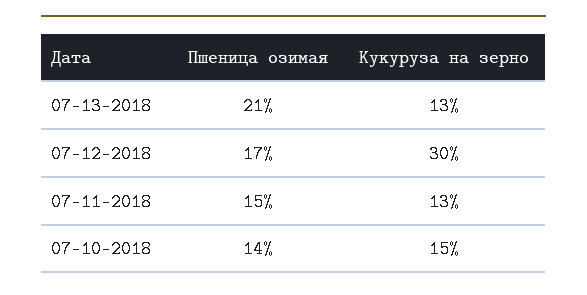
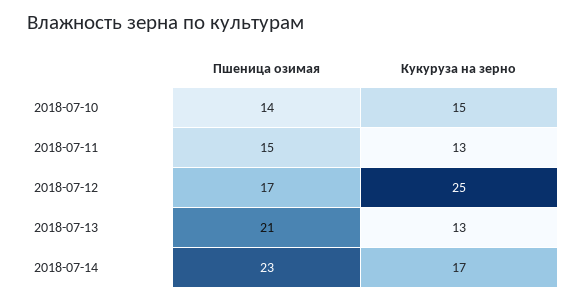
Кукуруза на зерно, 07-12-2018: 30 -> 25
Пшеница озимая, 2018-07-14: none -> 23
Кукуруза на зерно, 2018-07-14: none -> 17

